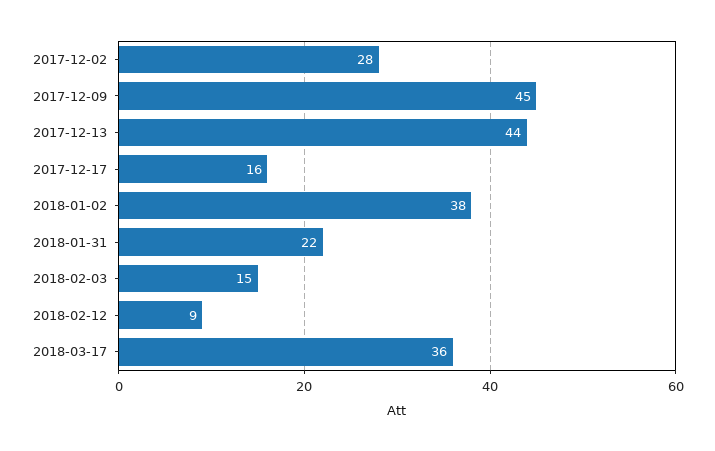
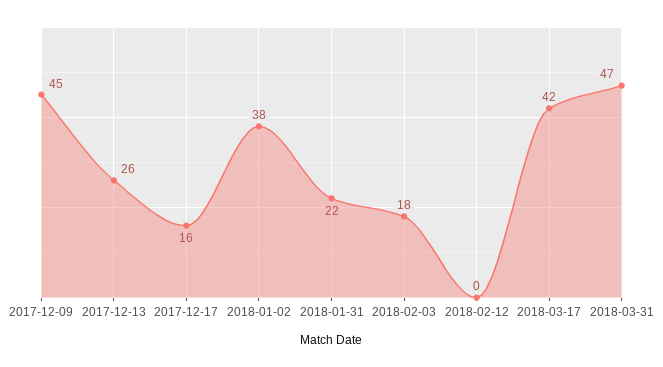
2017-12-02: 28 -> none
2017-12-13: 44 -> 26
2018-02-03: 15 -> 18
2018-02-12: 9 -> 0
2018-03-17: 36 -> 42
2018-03-31: none -> 47

